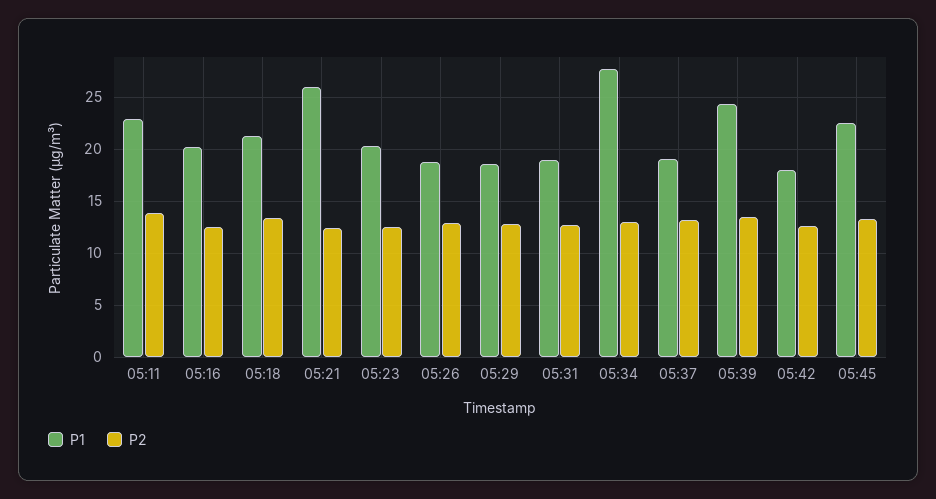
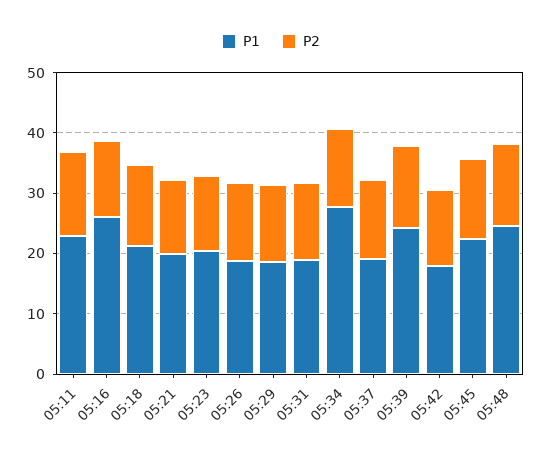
P1, 05:16: 20 -> 26
P1, 05:21: 26 -> 20
P1, 05:48: none -> 24
P2, 05:48: none -> 14

